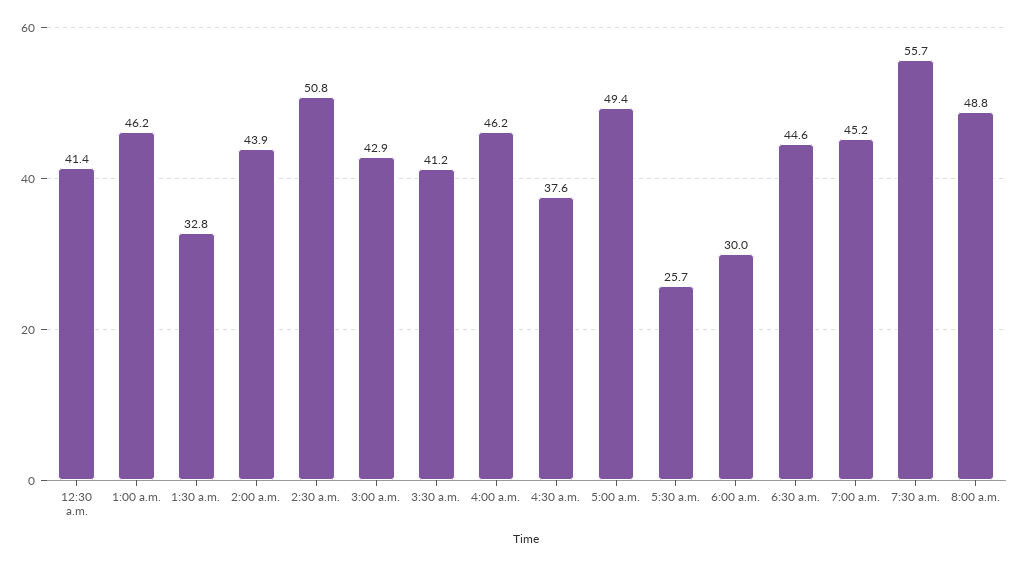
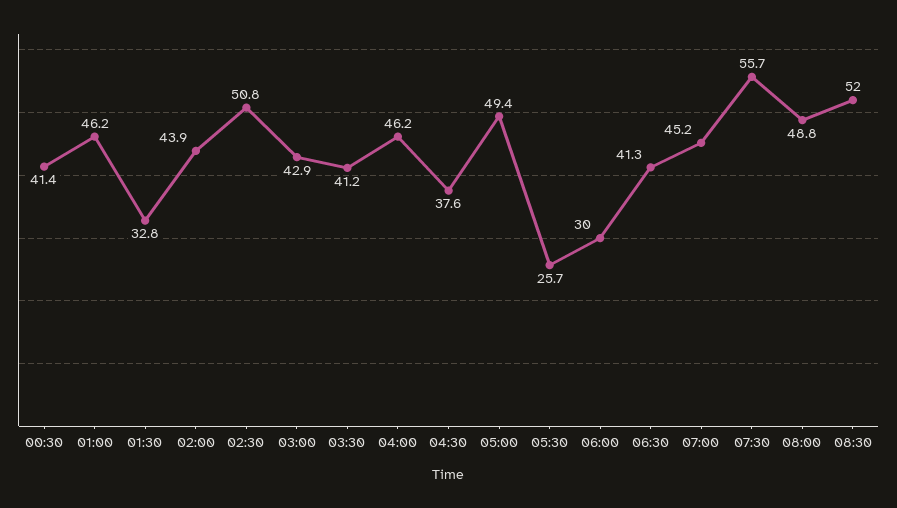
6:30 a.m.: 44.6 -> 41.3
08:30: none -> 52

